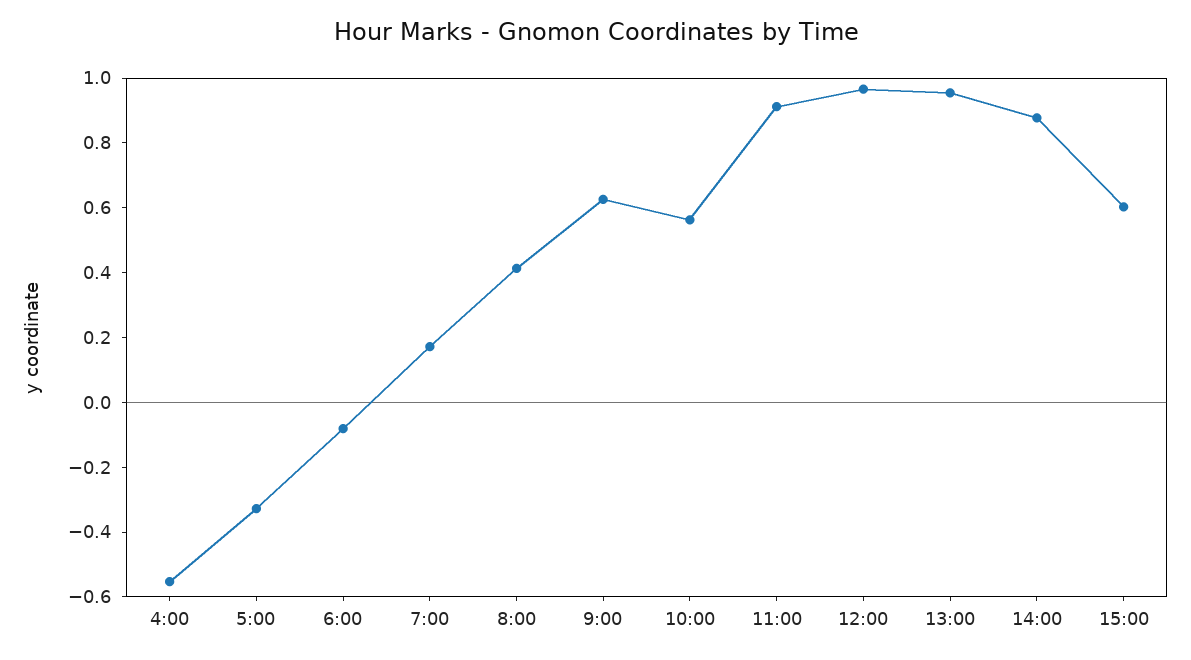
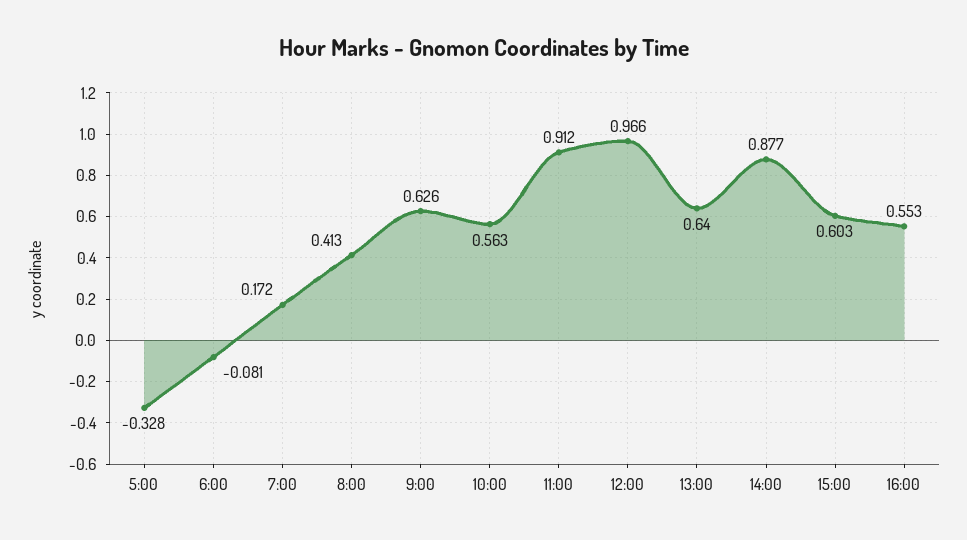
4:00: -0.55 -> none
13:00: 0.95 -> 0.64
16:00: none -> 0.553

